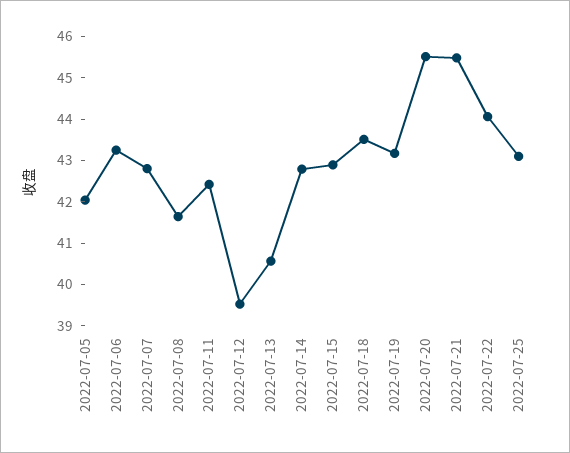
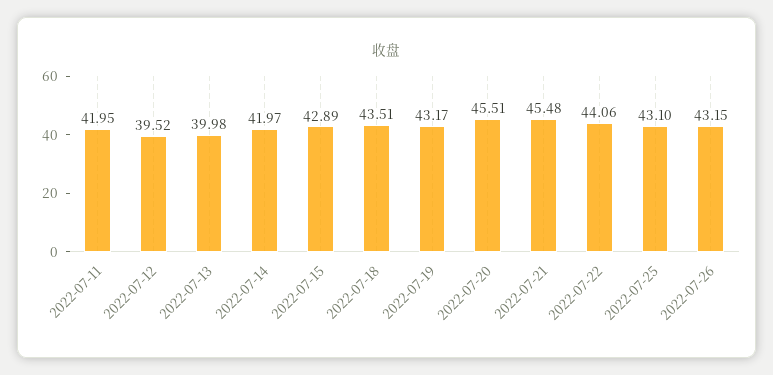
2022-07-05: 42 -> none
2022-07-06: 43.2 -> none
2022-07-07: 42.8 -> none
2022-07-08: 41.6 -> none
2022-07-11: 42.4 -> 41.95
2022-07-13: 40.6 -> 39.98
2022-07-14: 42.8 -> 41.97
2022-07-26: none -> 43.15

